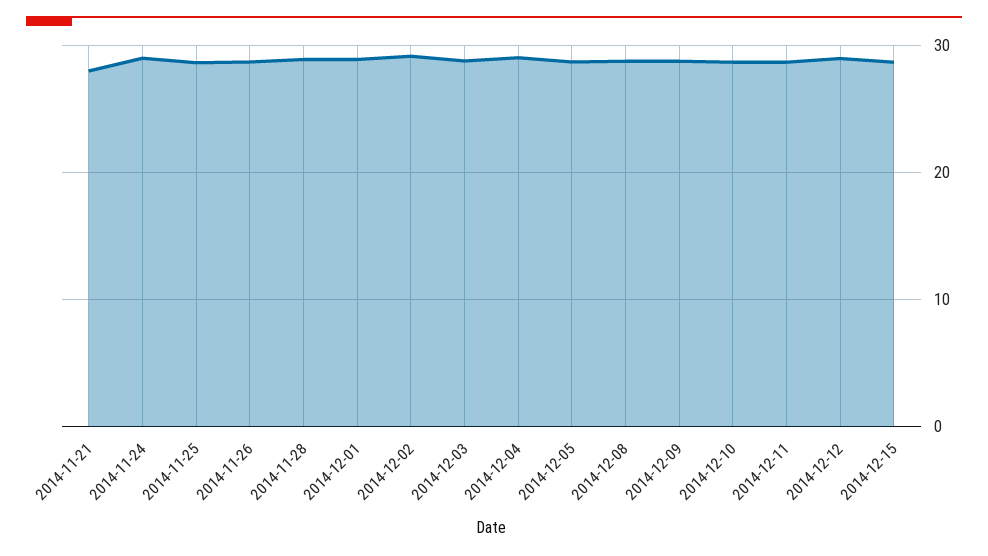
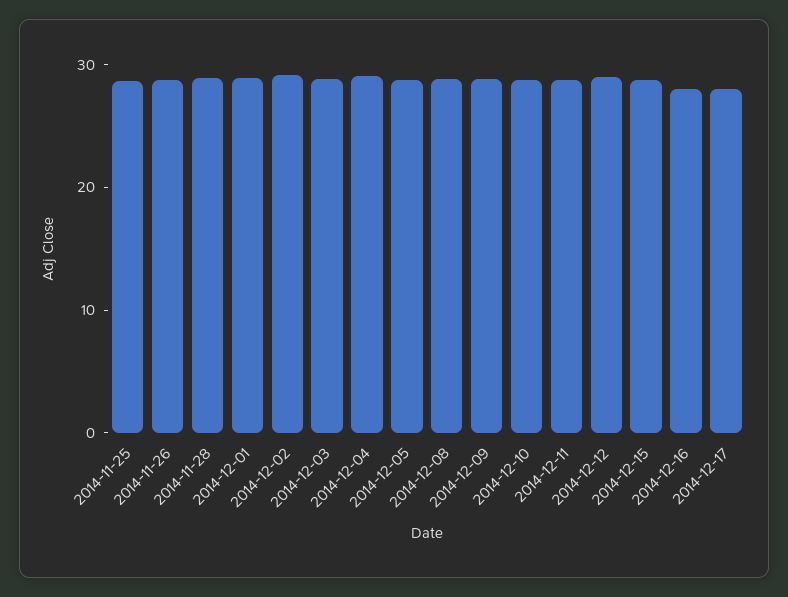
2014-11-21: 28 -> none
2014-11-24: 29 -> none
2014-12-16: none -> 28
2014-12-17: none -> 28

